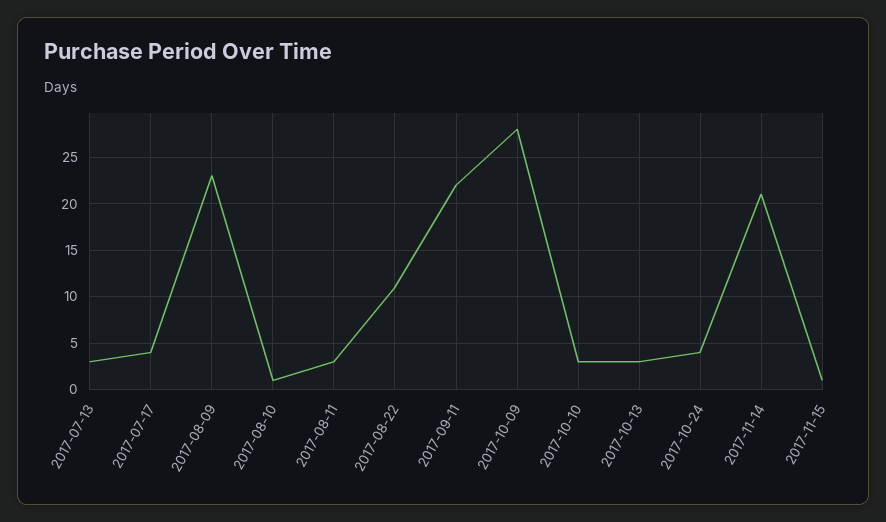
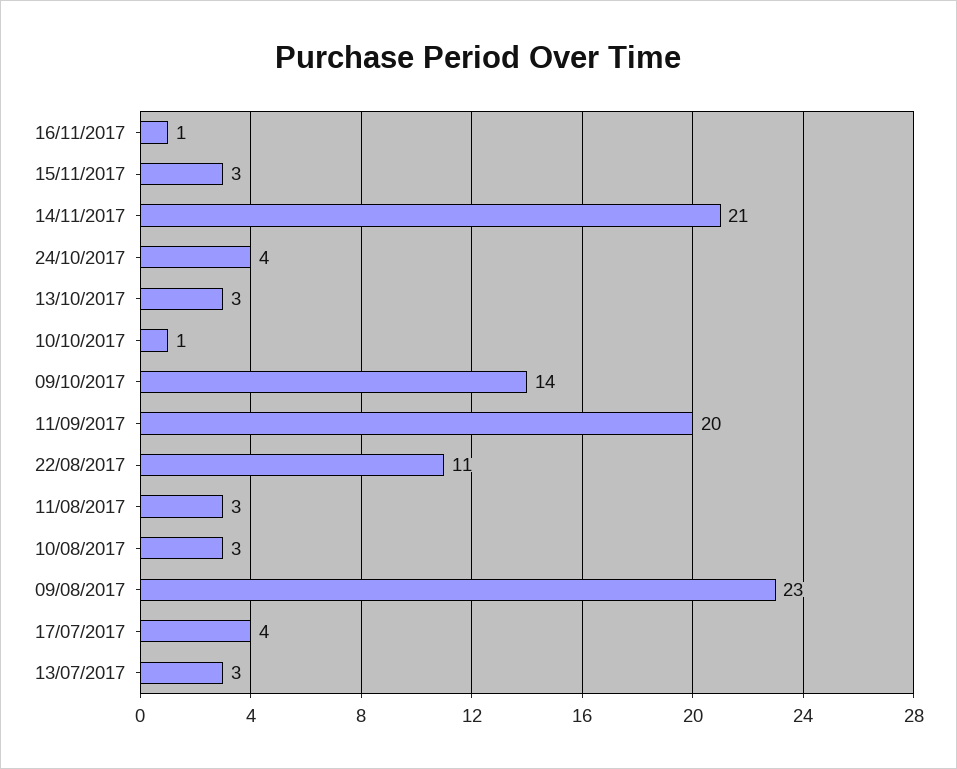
2017-08-10: 1 -> 3
2017-09-11: 22 -> 20
2017-10-09: 28 -> 14
2017-10-10: 3 -> 1
2017-11-15: 1 -> 3
16/11/2017: none -> 1

